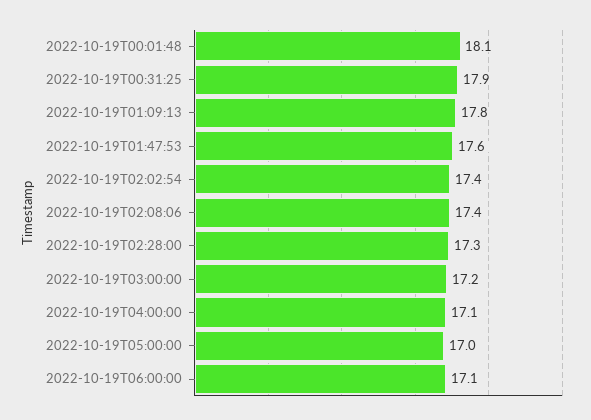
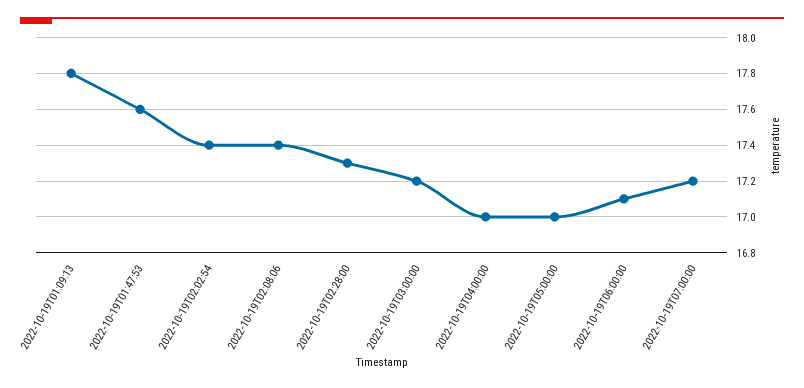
2022-10-19T00:01:48: 18.1 -> none
2022-10-19T00:31:25: 17.9 -> none
2022-10-19T04:00:00: 17.1 -> 17
2022-10-19T07:00:00: none -> 17.2

